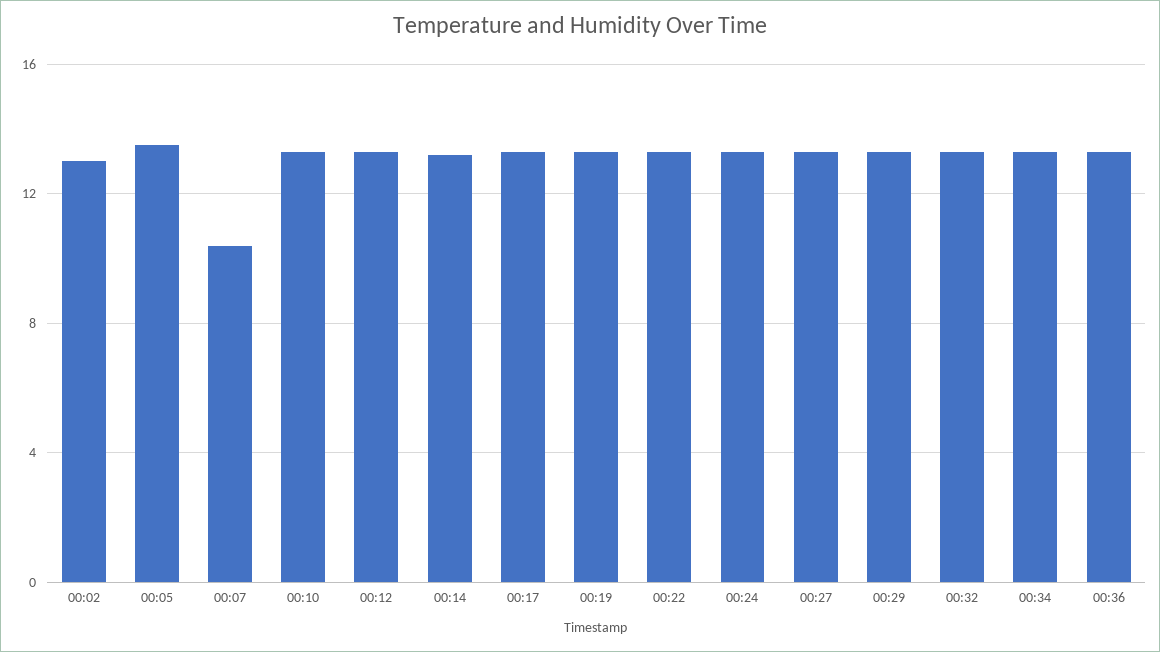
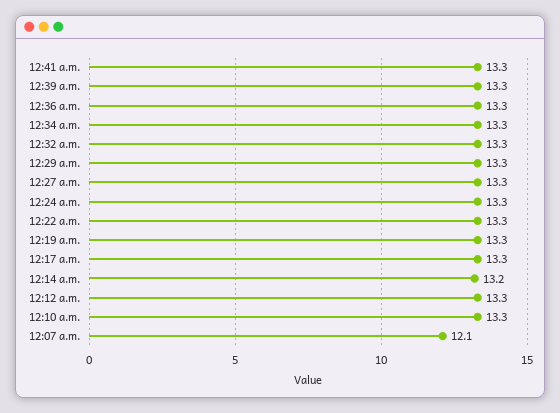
00:02: 13 -> none
00:05: 13.5 -> none
00:07: 10.5 -> 12.1
12:41 a.m.: none -> 13.3
12:39 a.m.: none -> 13.3

